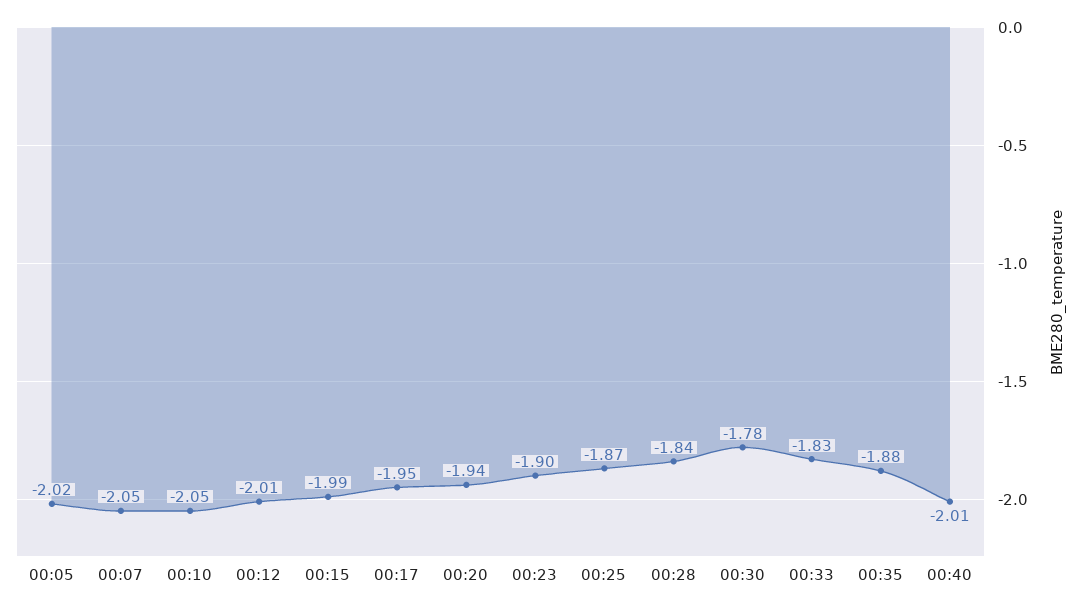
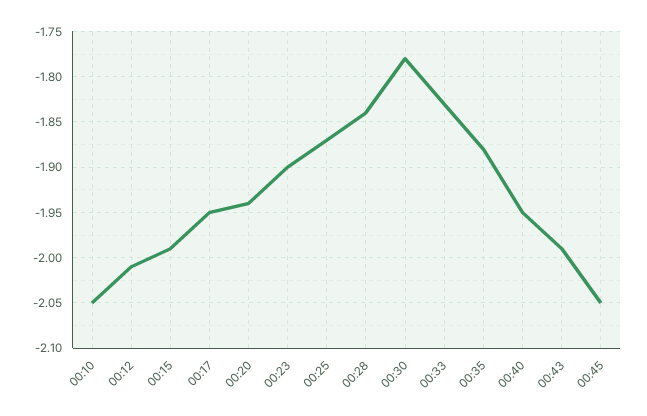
00:05: -2.02 -> none
00:07: -2.05 -> none
00:40: -2.01 -> -1.95
00:43: none -> -1.99
00:45: none -> -2.05

